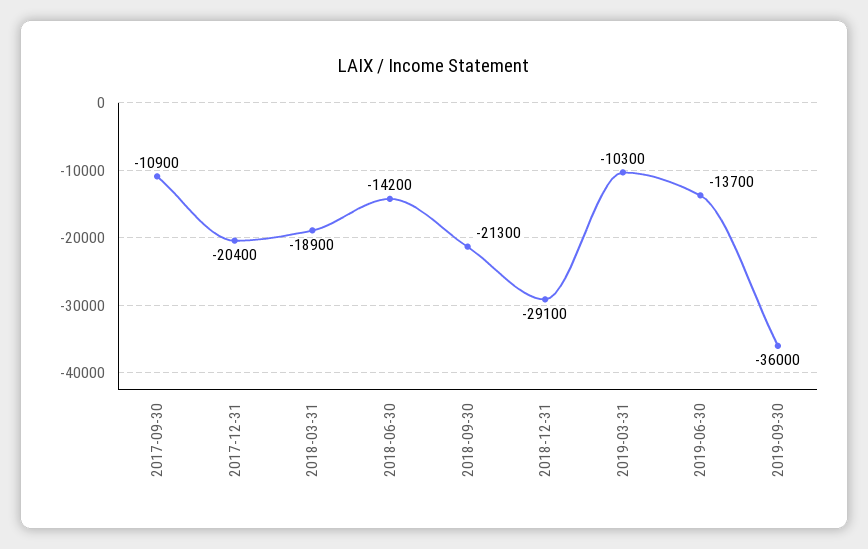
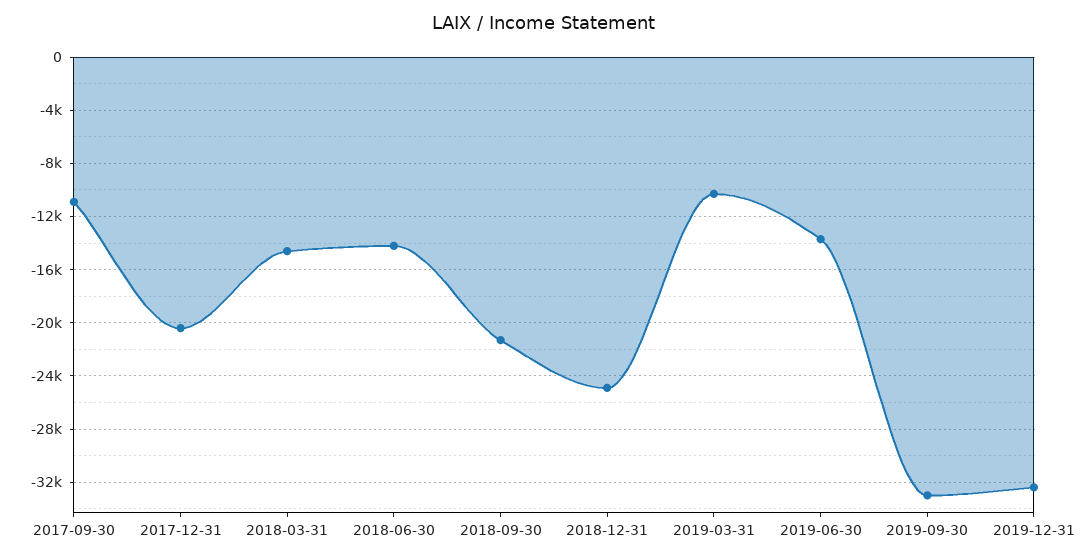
2018-03-31: -18900 -> -14500
2018-12-31: -29100 -> -25000
2019-09-30: -36000 -> -33000
2019-12-31: none -> -32500

